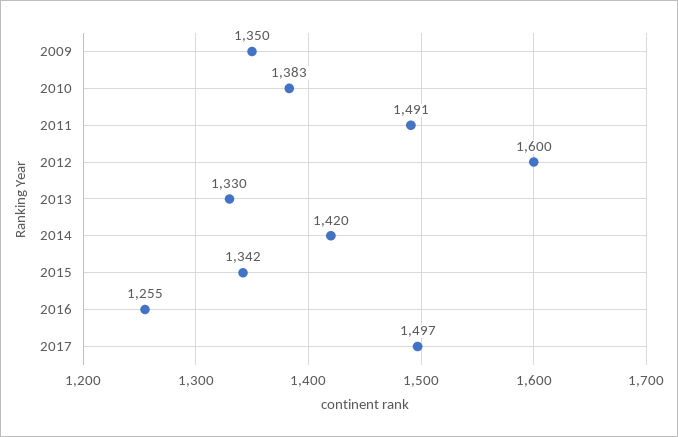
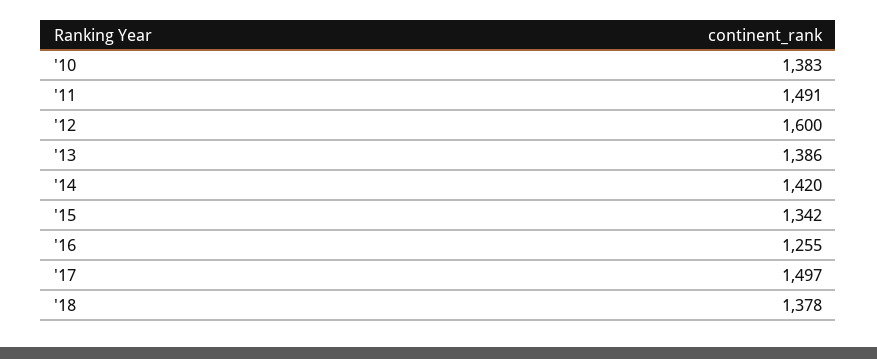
2009: 1350 -> none
2013: 1330 -> 1386
'18: none -> 1378

